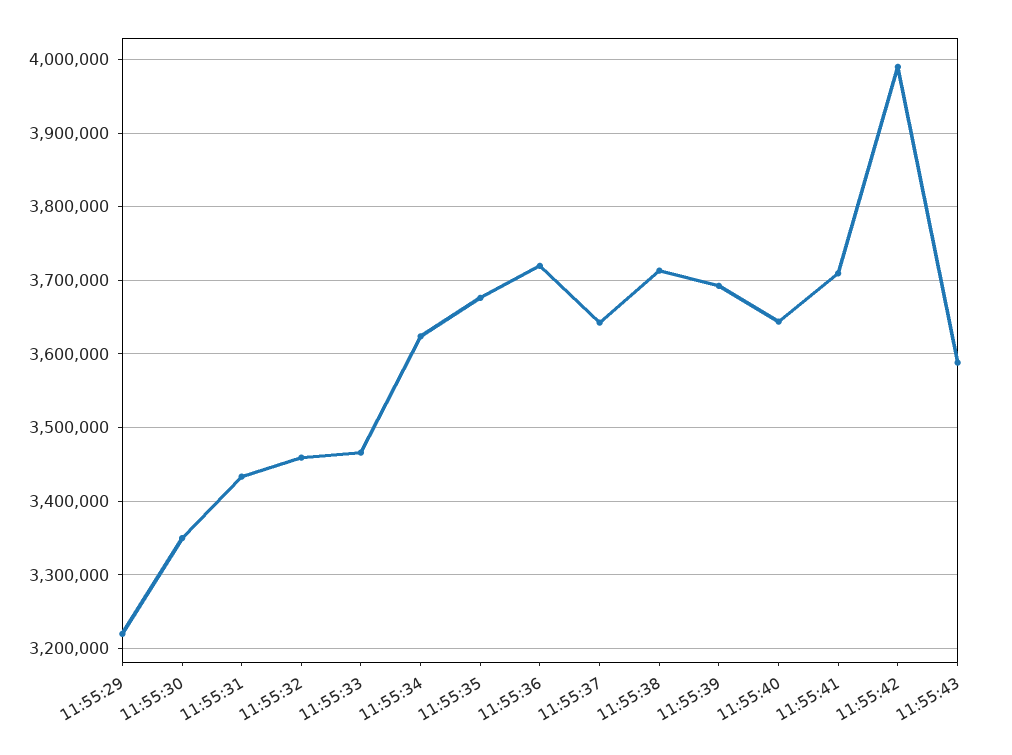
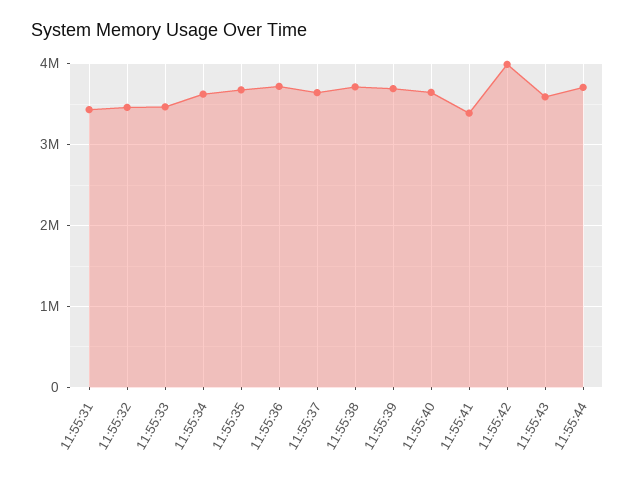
11:55:29: 3220000 -> none
11:55:30: 3350000 -> none
11:55:41: 3710000 -> 3400000
11:55:44: none -> 3700000

